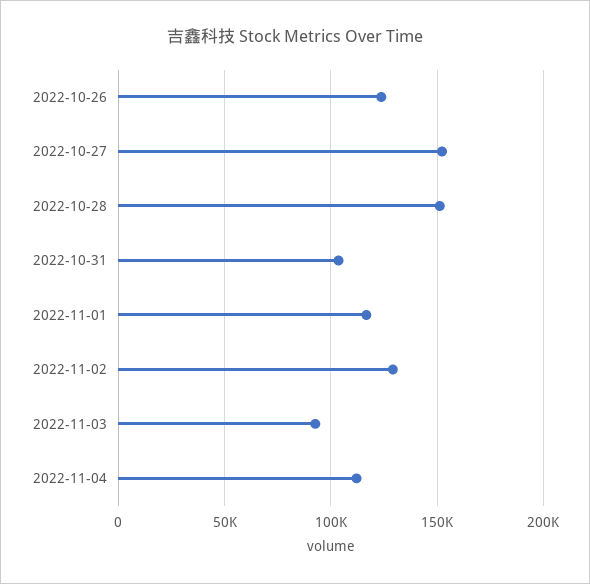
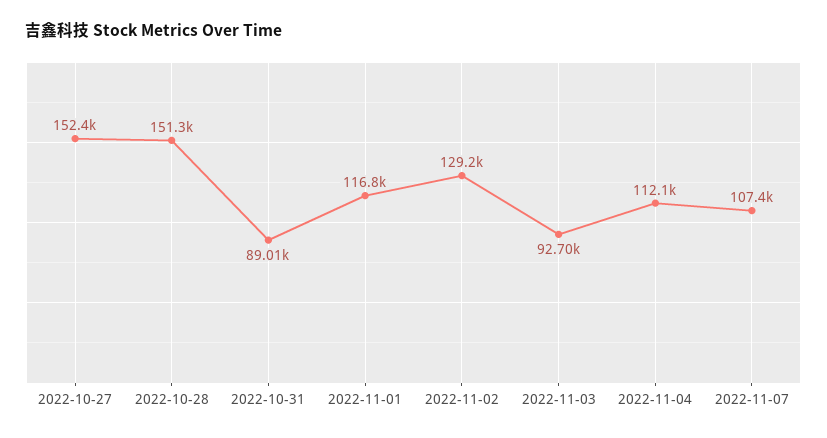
2022-10-26: 125000 -> none
2022-10-31: 105000 -> 89010
2022-11-07: none -> 107400

